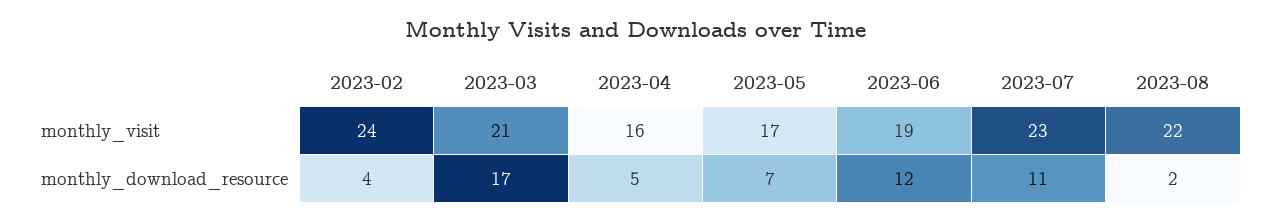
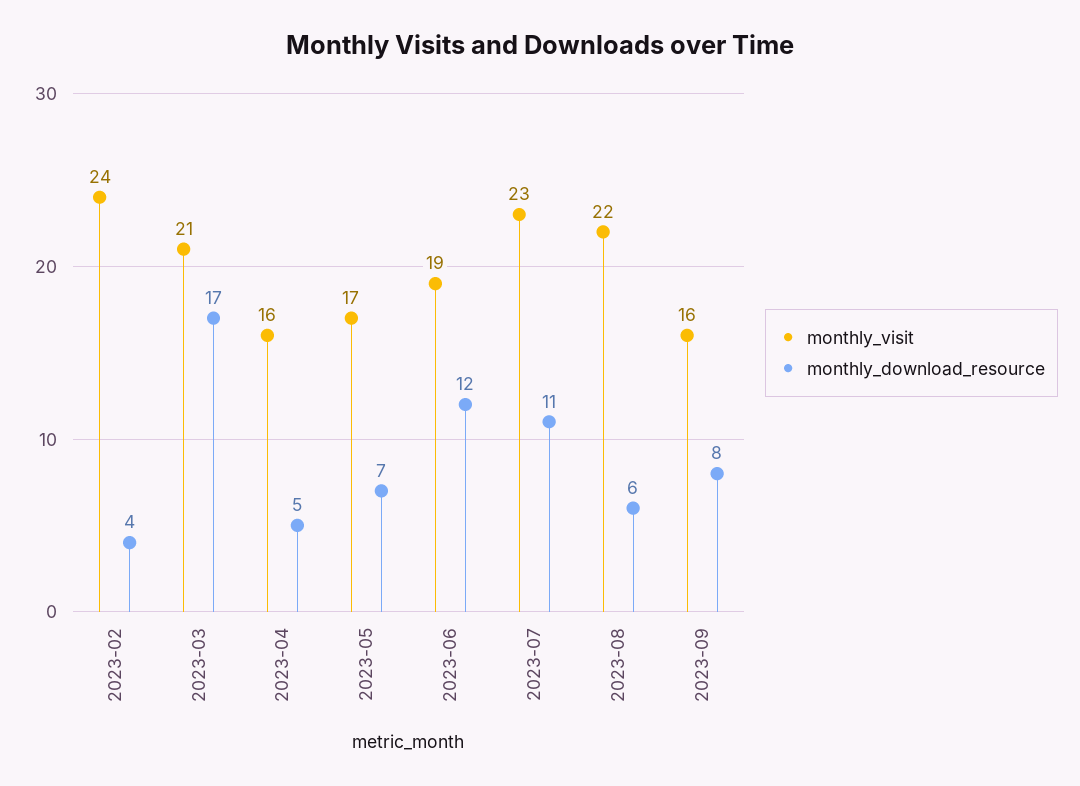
monthly_download_resource, 2023-08: 2 -> 6
monthly_visit, 2023-09: none -> 16
monthly_download_resource, 2023-09: none -> 8

